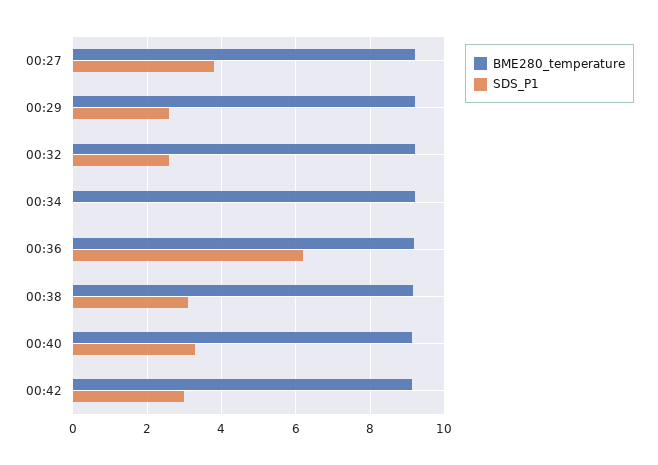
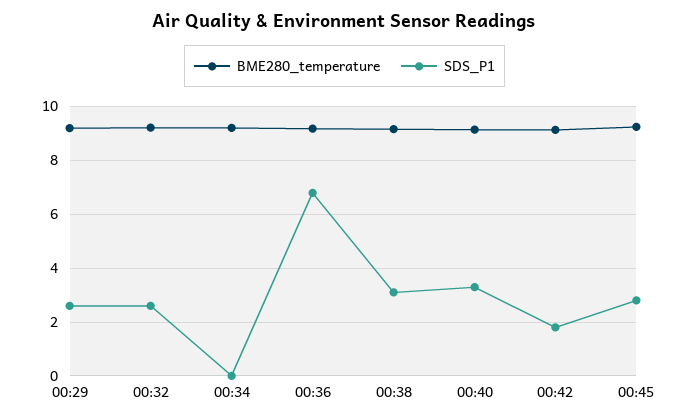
BME280_temperature, 00:27: 9.2 -> none
SDS_P1, 00:27: 3.8 -> none
SDS_P1, 00:36: 6.2 -> 6.75
SDS_P1, 00:42: 3 -> 1.75
BME280_temperature, 00:45: none -> 9.25
SDS_P1, 00:45: none -> 2.75

